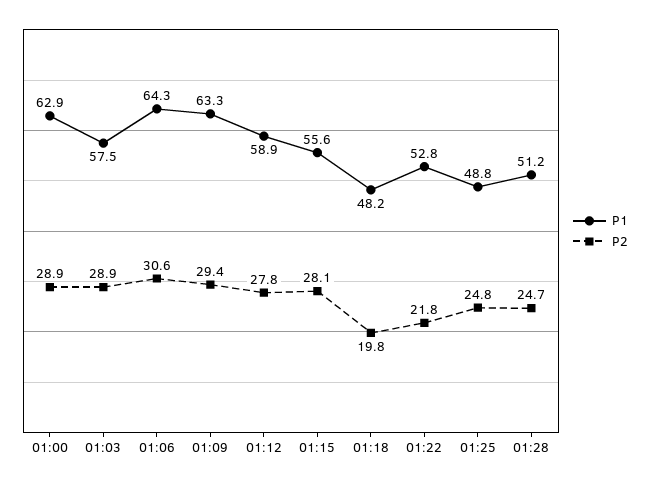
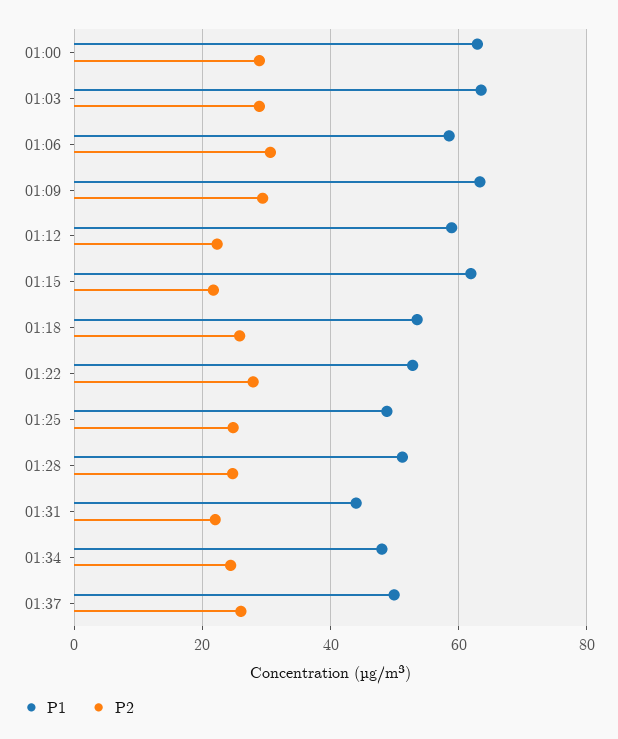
P1, 01:03: 57.5 -> 64
P1, 01:06: 64.3 -> 58
P2, 01:12: 27.8 -> 22
P1, 01:15: 55.6 -> 62
P2, 01:15: 28.1 -> 22
P1, 01:18: 48.2 -> 54
P2, 01:18: 19.8 -> 26
P2, 01:22: 21.8 -> 28
P1, 01:31: none -> 44
P2, 01:31: none -> 22
P1, 01:34: none -> 48
P2, 01:34: none -> 24
P1, 01:37: none -> 50
P2, 01:37: none -> 26

